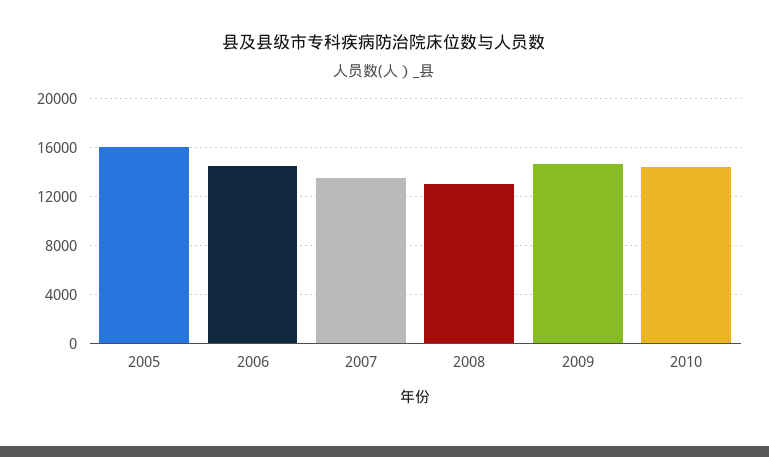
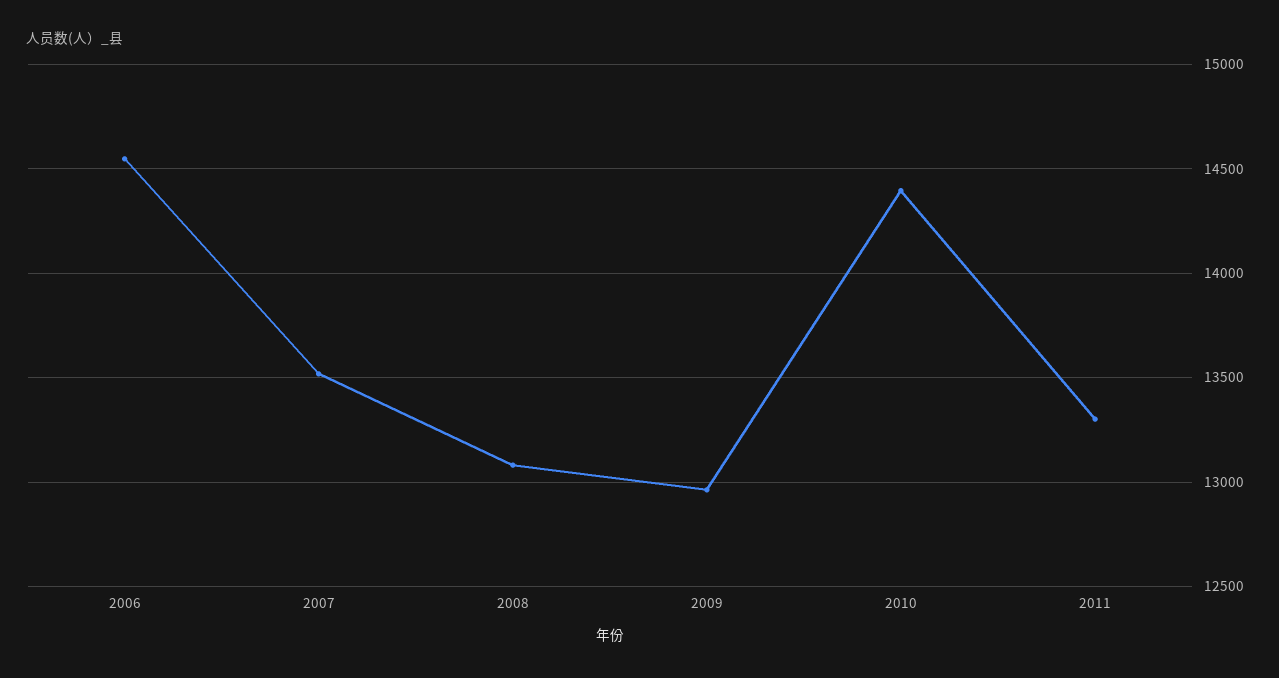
2005: 16000 -> none
2009: 14500 -> 12950
2011: none -> 13300

